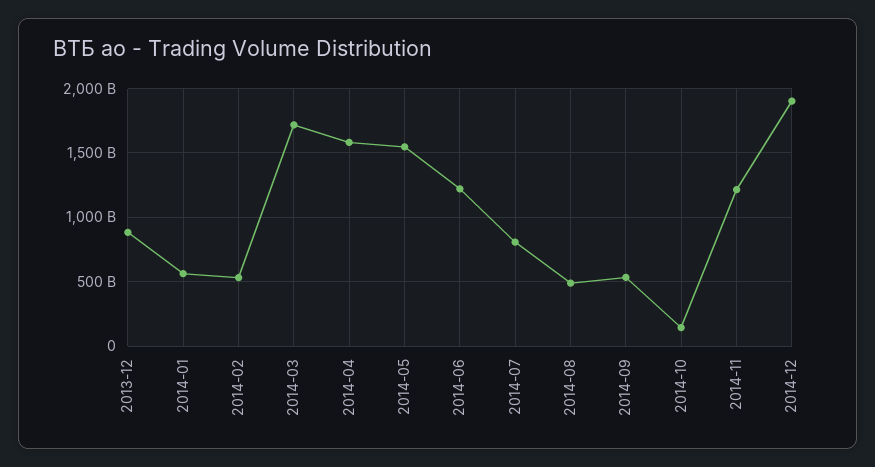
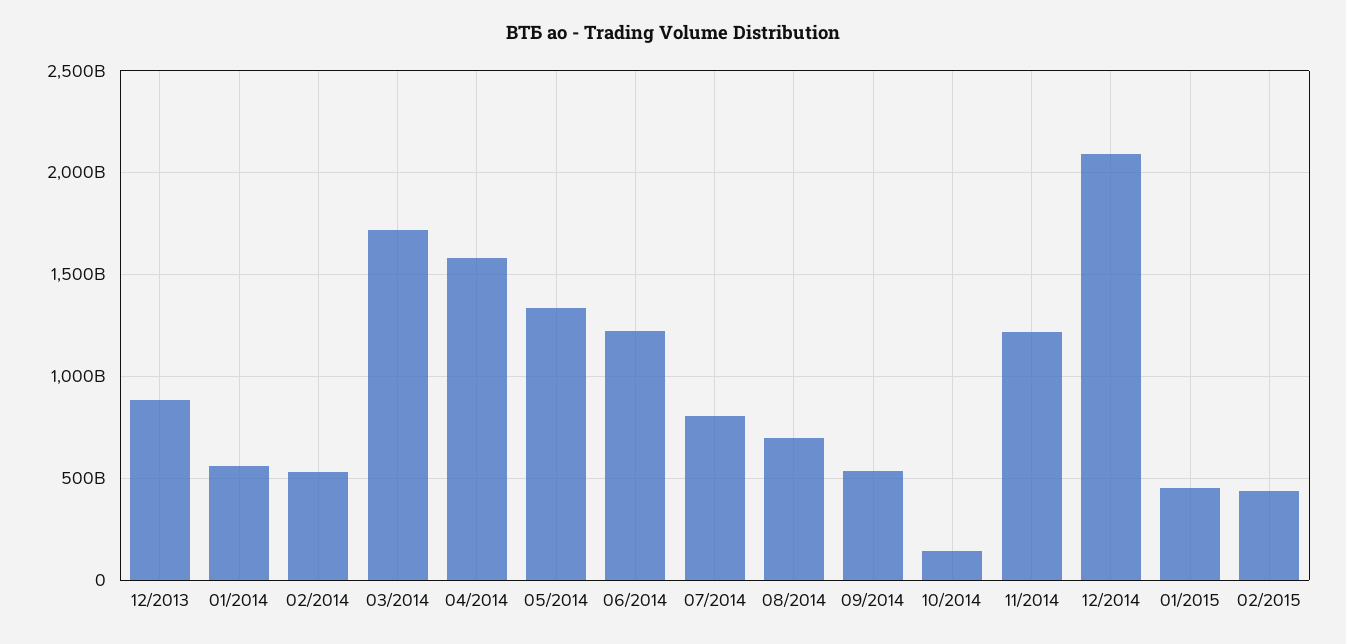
2014-05: 1550000000000 -> 1350000000000
2014-08: 500000000000 -> 700000000000
2014-12: 1900000000000 -> 2100000000000
01/2015: none -> 450000000000
02/2015: none -> 450000000000

